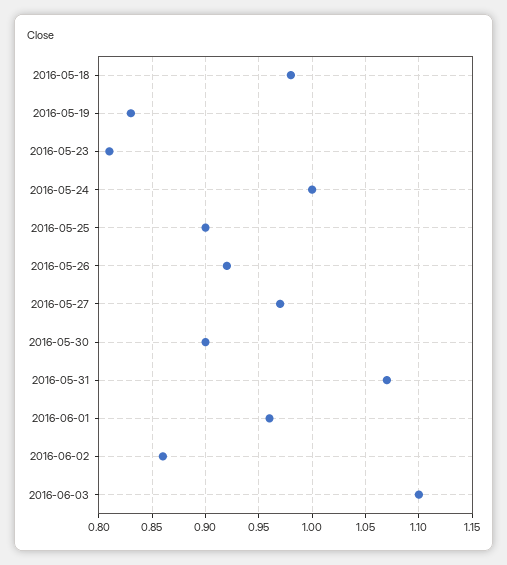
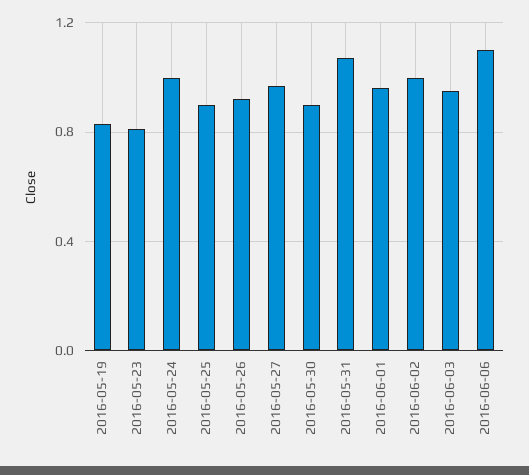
2016-05-18: 0.98 -> none
2016-06-02: 0.86 -> 1
2016-06-03: 1.1 -> 0.95
2016-06-06: none -> 1.1

